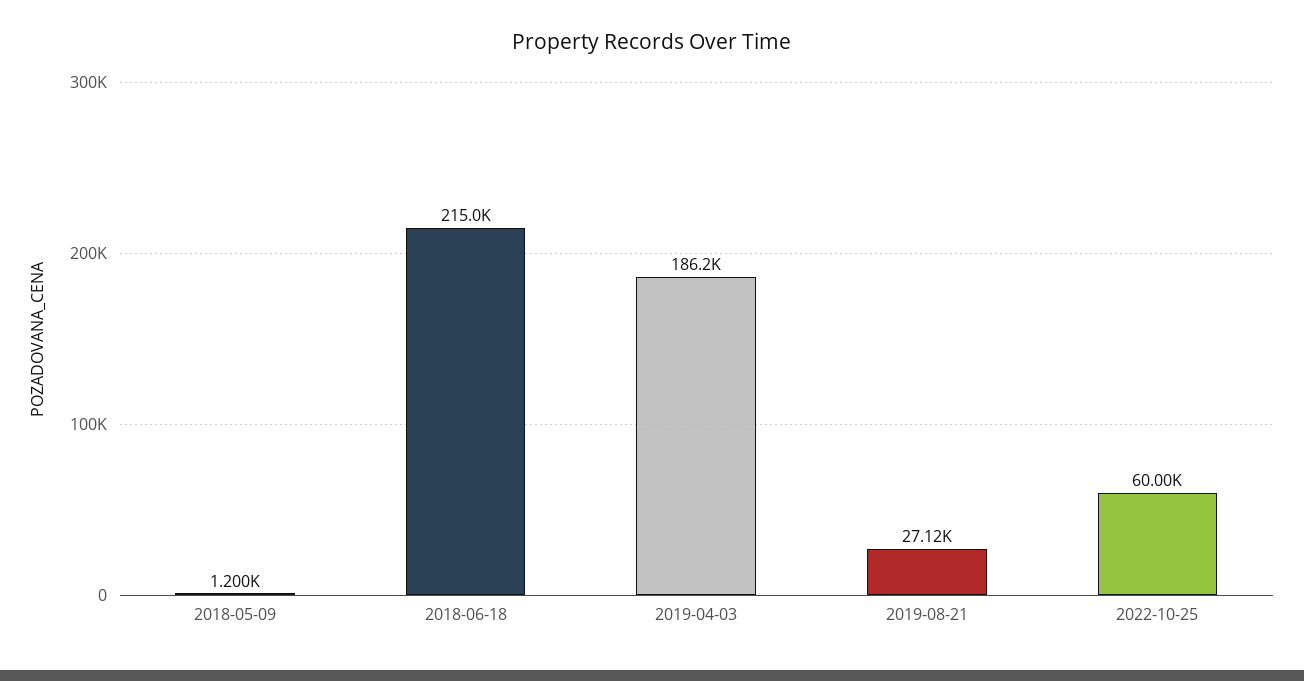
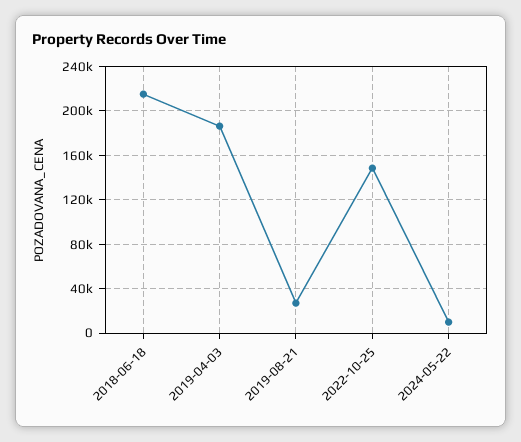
2018-05-09: 1200 -> none
2022-10-25: 60000 -> 150000
2024-05-22: none -> 10000

